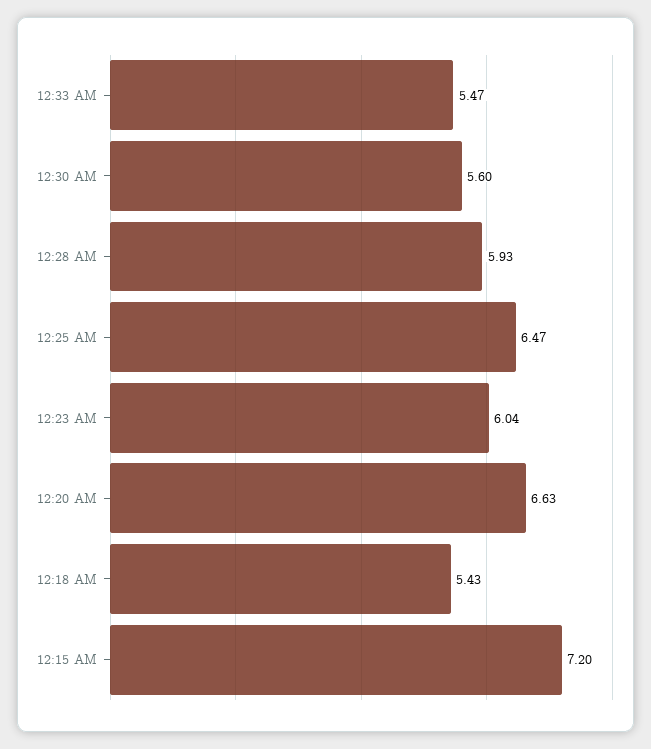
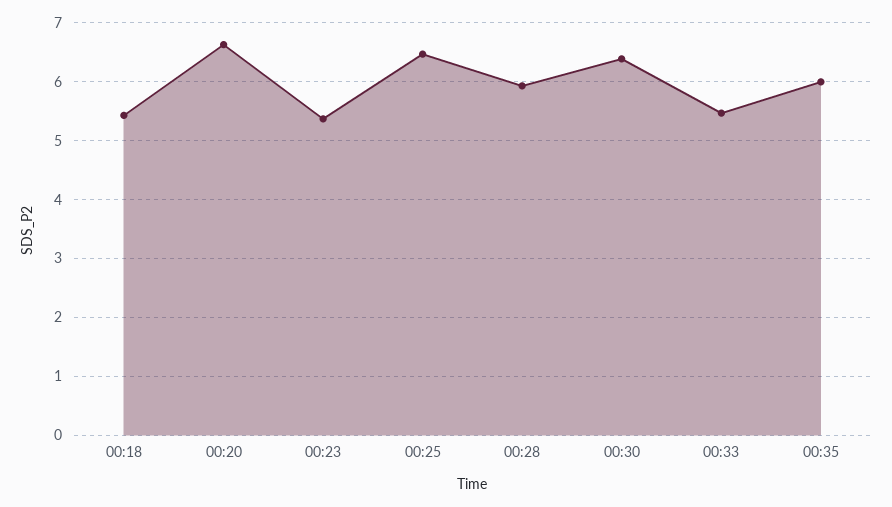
12:30 AM: 5.6 -> 6.4
12:23 AM: 6.04 -> 5.4
12:15 AM: 7.2 -> none
00:35: none -> 6

